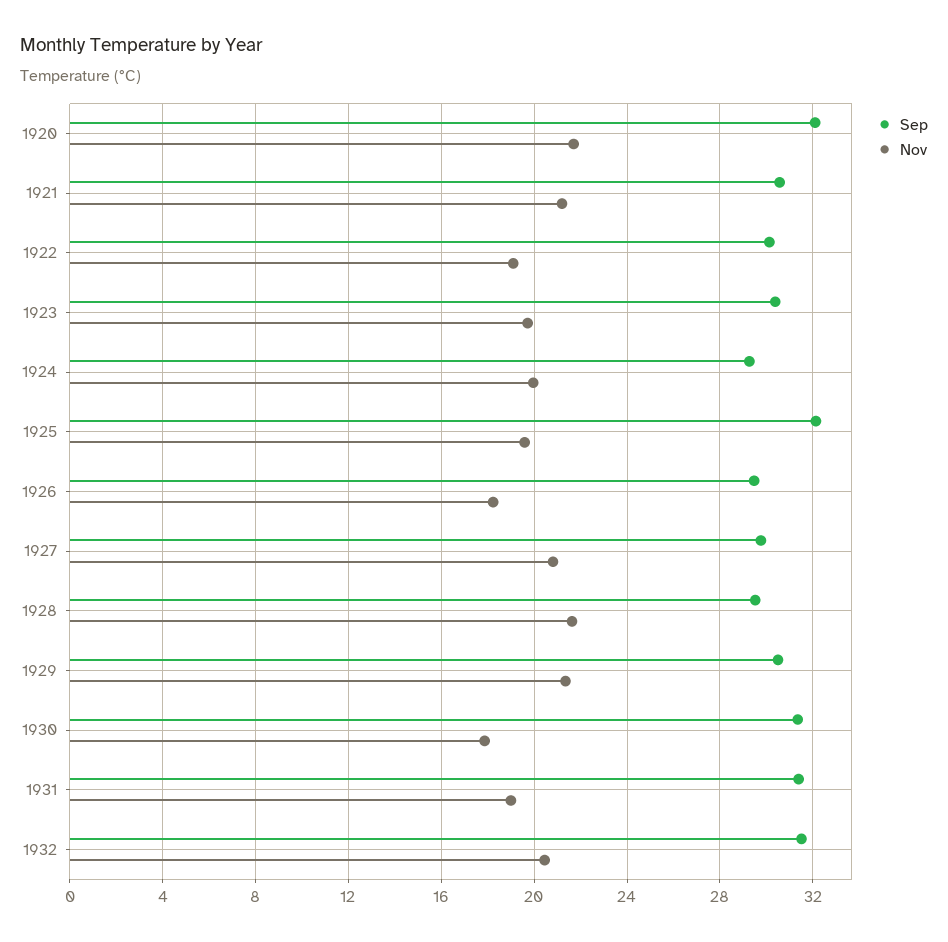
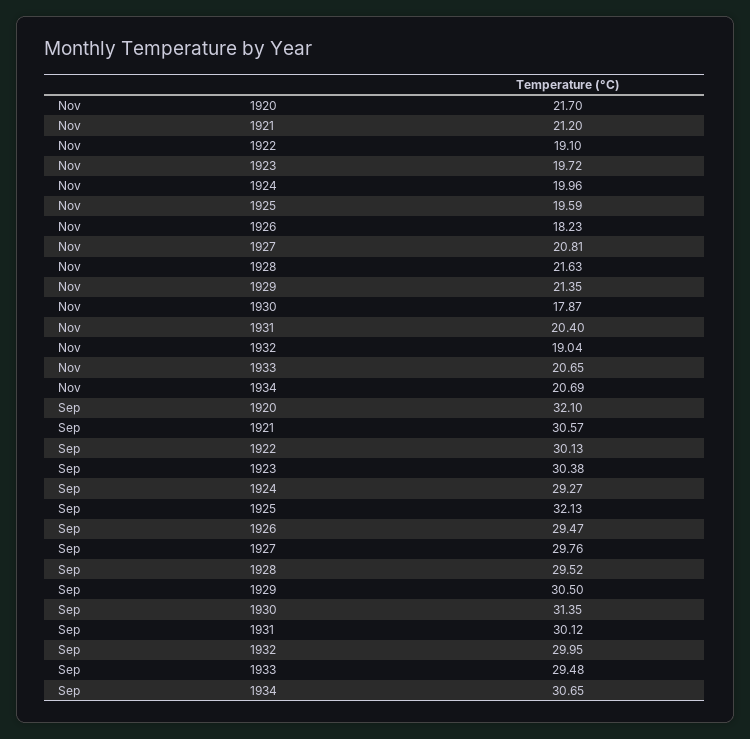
Sep, 1931: 31.5 -> 30.12
Nov, 1931: 19 -> 20.4
Sep, 1932: 31.5 -> 29.95
Nov, 1932: 20.5 -> 19.04
Nov, 1933: none -> 20.65
Nov, 1934: none -> 20.69
Sep, 1933: none -> 29.48
Sep, 1934: none -> 30.65

